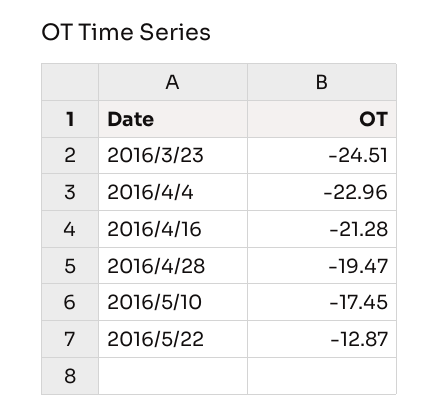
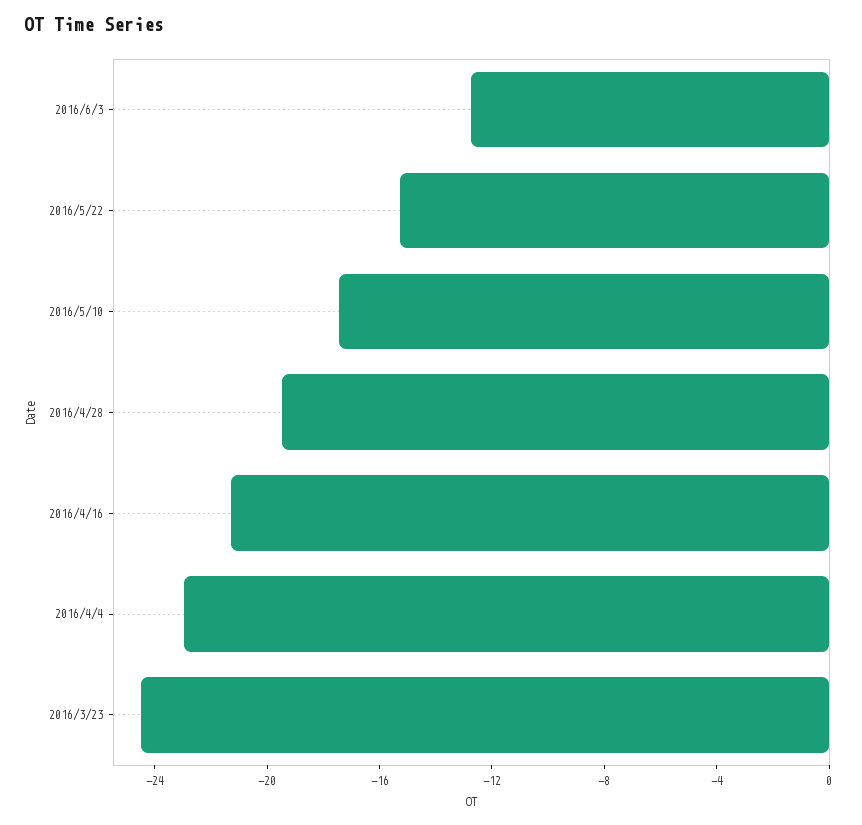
2016/5/22: -12.87 -> -15
2016/6/3: none -> -13

